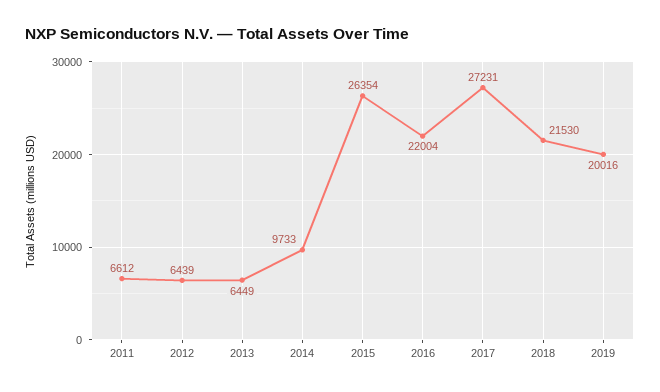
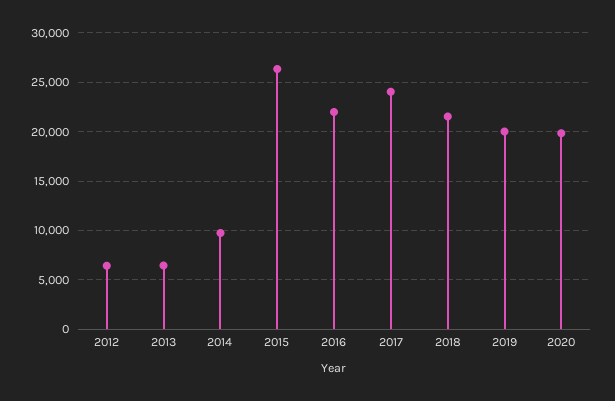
2011: 6612 -> none
2017: 27231 -> 24000
2020: none -> 20000

